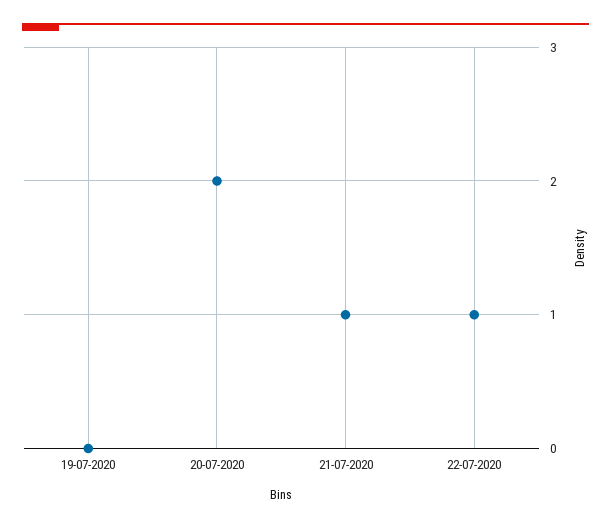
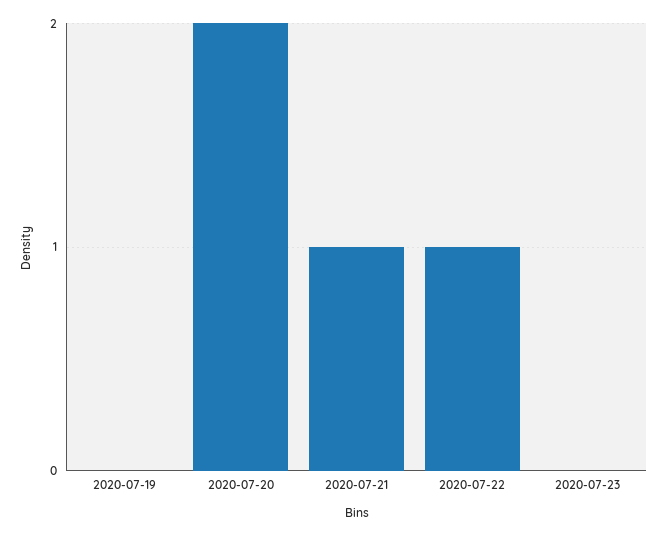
2020-07-23: none -> 0

